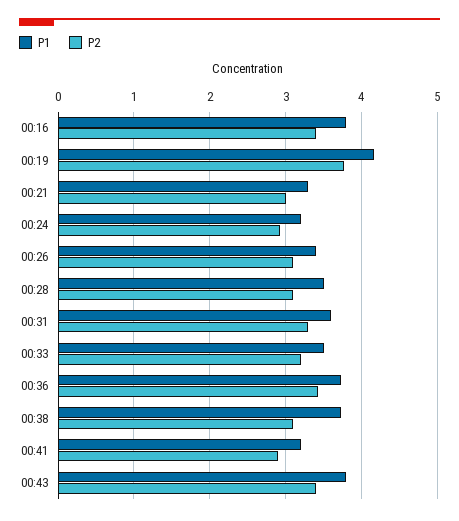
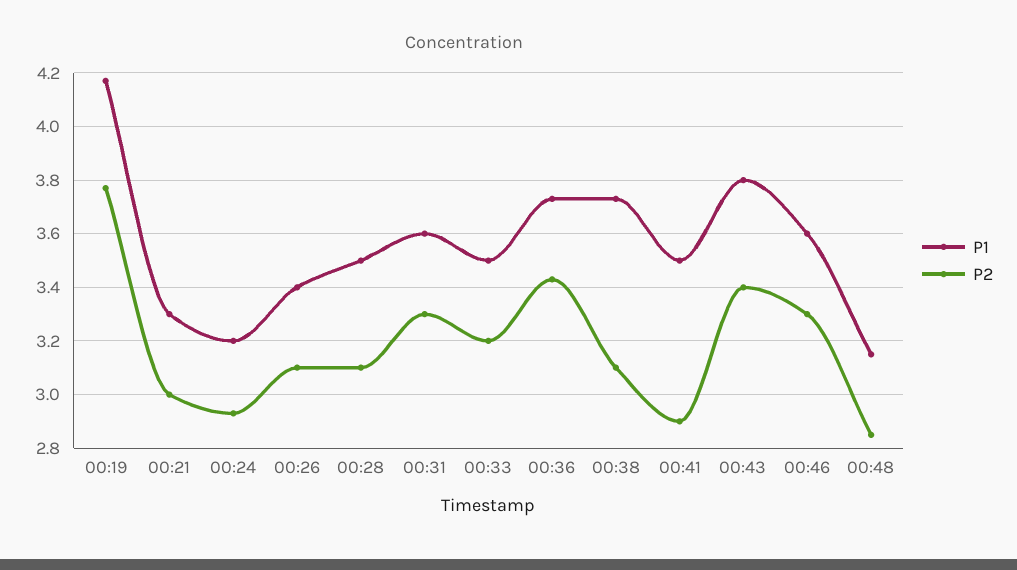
P1, 00:16: 3.8 -> none
P2, 00:16: 3.4 -> none
P1, 00:41: 3.2 -> 3.5
P1, 00:46: none -> 3.6
P2, 00:46: none -> 3.3
P1, 00:48: none -> 3.15
P2, 00:48: none -> 2.85

